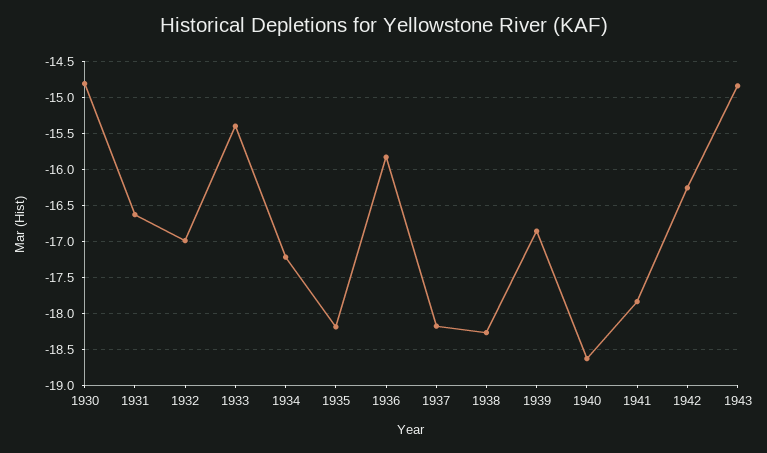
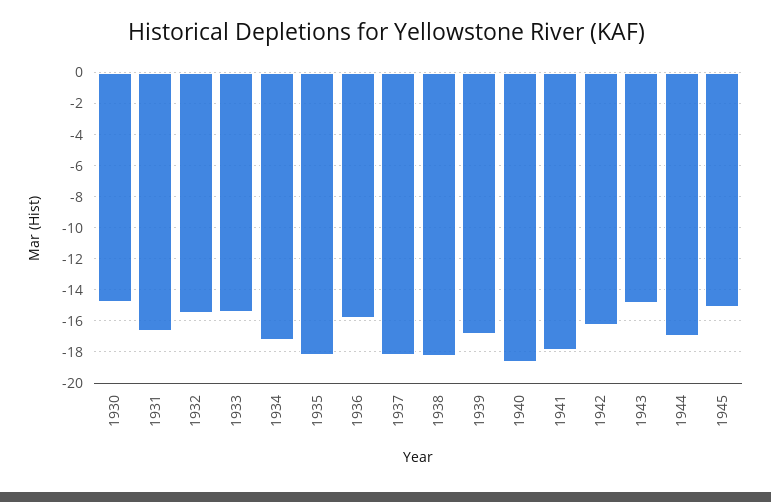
1932: -17 -> -15.5
1944: none -> -17
1945: none -> -15

